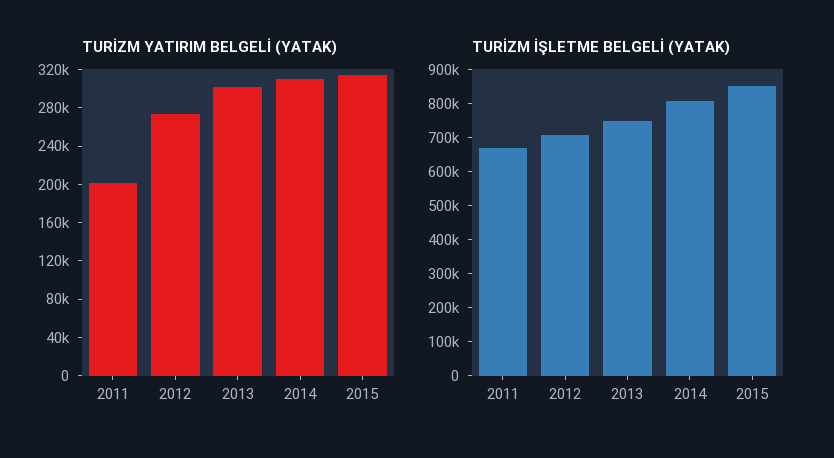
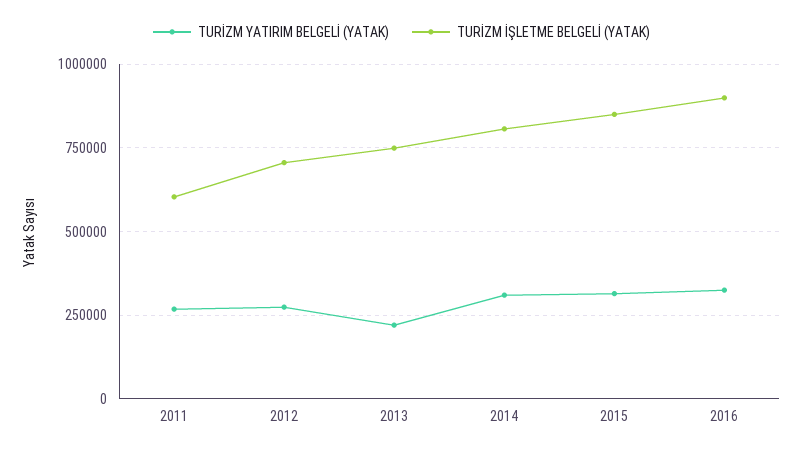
TURİZM YATIRIM BELGELİ (YATAK), 2011: 200000 -> 275000
TURİZM YATIRIM BELGELİ (YATAK), 2013: 300000 -> 225000
TURİZM İŞLETME BELGELİ (YATAK), 2011: 675000 -> 600000
TURİZM YATIRIM BELGELİ (YATAK), 2016: none -> 325000
TURİZM İŞLETME BELGELİ (YATAK), 2016: none -> 900000

